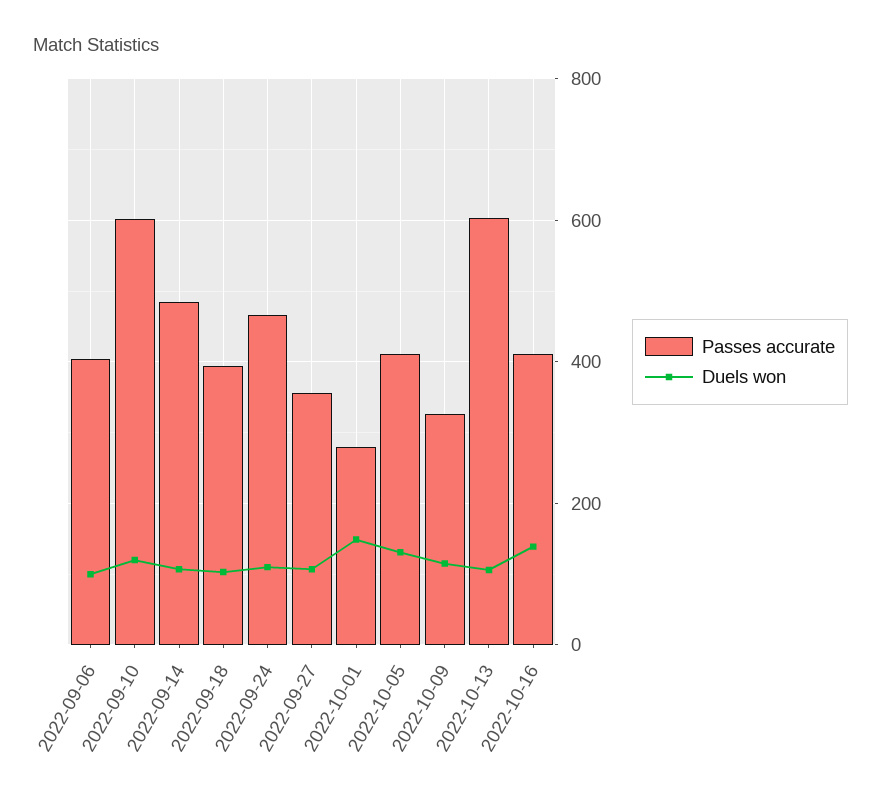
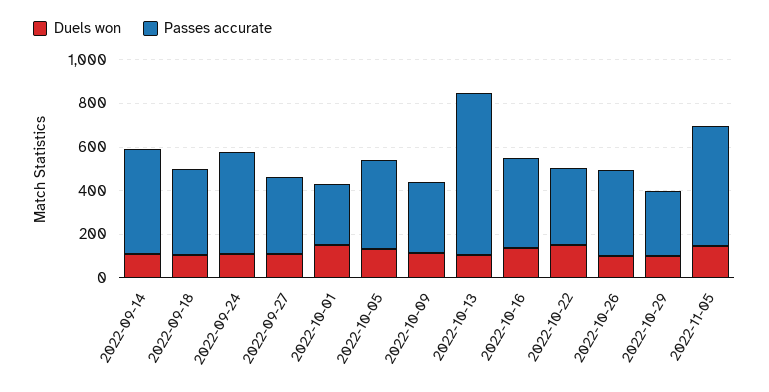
Passes accurate, 2022-09-06: 400 -> none
Duels won, 2022-09-06: 100 -> none
Passes accurate, 2022-09-10: 600 -> none
Duels won, 2022-09-10: 120 -> none
Passes accurate, 2022-10-13: 600 -> 750
Duels won, 2022-10-22: none -> 150
Passes accurate, 2022-10-22: none -> 350
Duels won, 2022-10-26: none -> 100
Passes accurate, 2022-10-26: none -> 400
Duels won, 2022-10-29: none -> 100
Passes accurate, 2022-10-29: none -> 300
Duels won, 2022-11-05: none -> 150
Passes accurate, 2022-11-05: none -> 550

